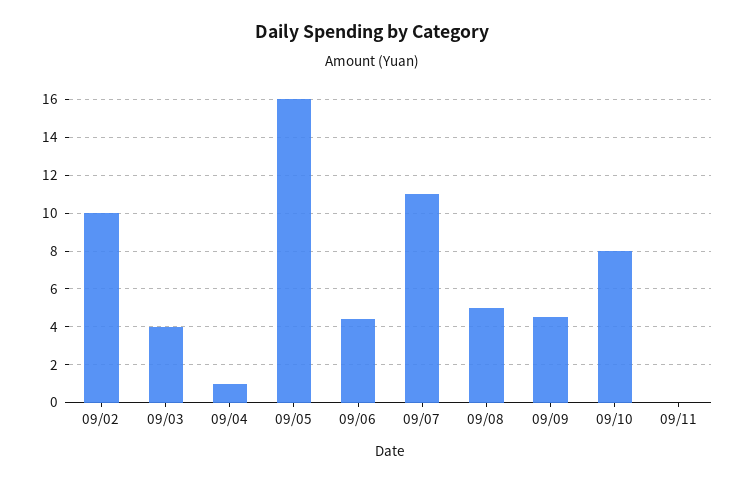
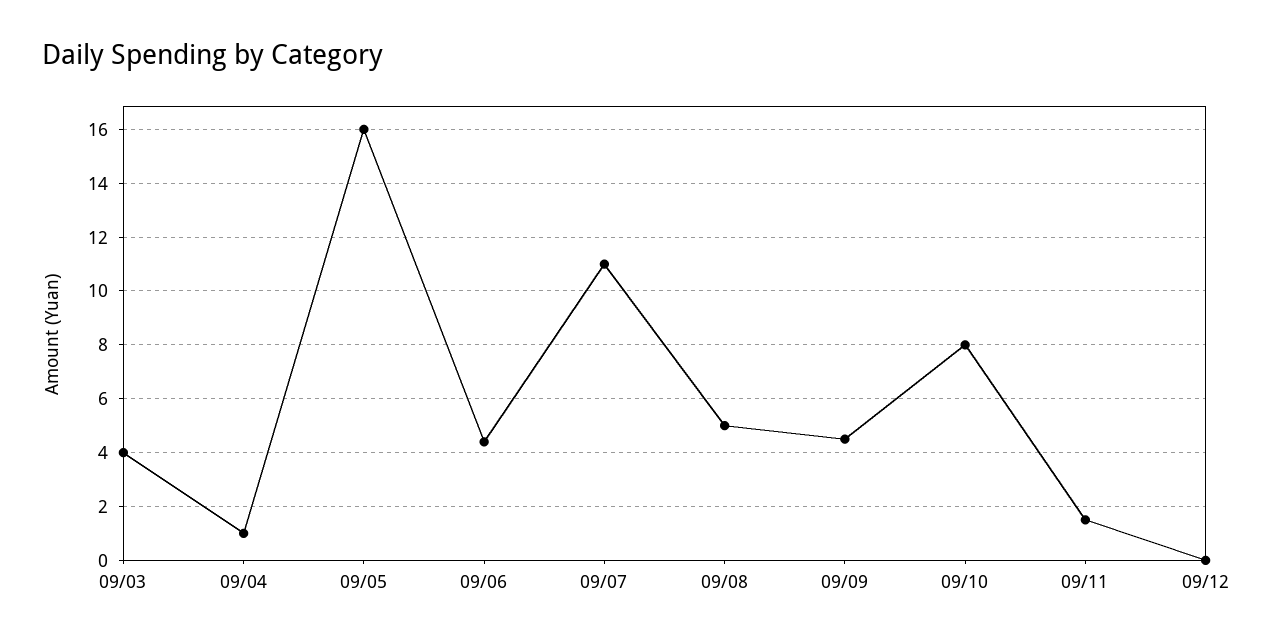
09/02: 10 -> none
09/11: 0 -> 1.5
09/12: none -> 0

